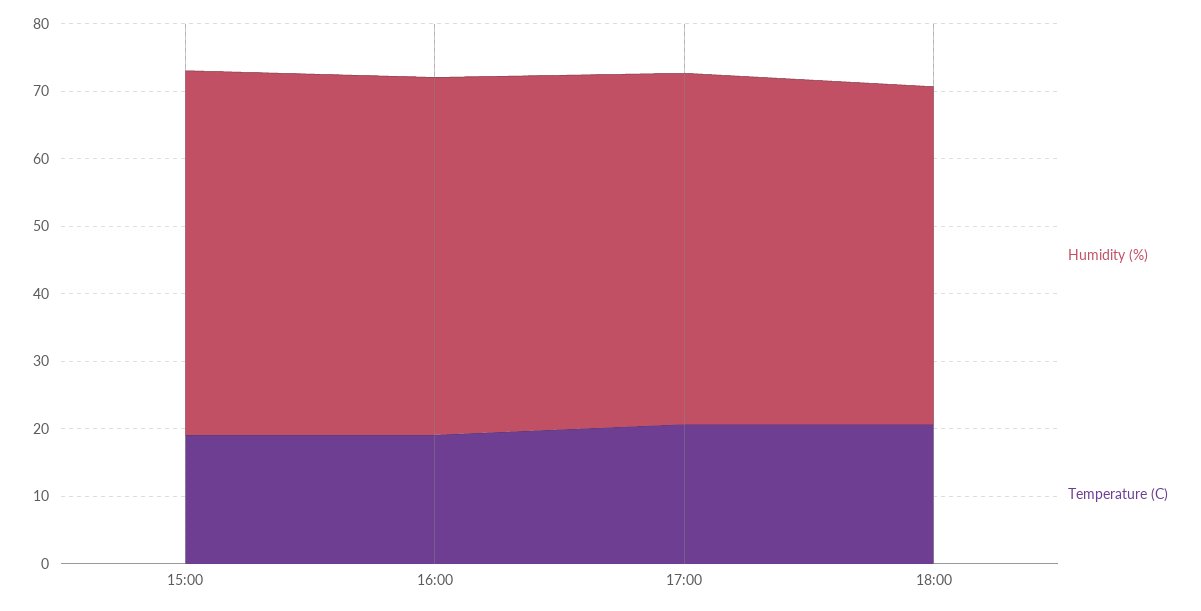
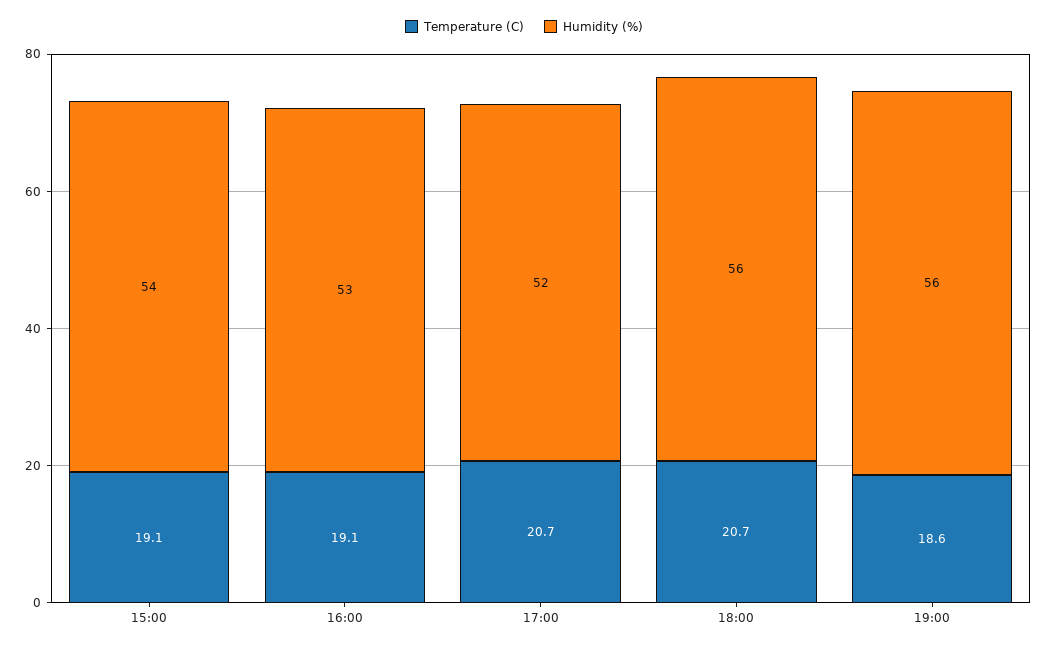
Humidity (%), 18:00: 50 -> 56
Temperature (C), 19:00: none -> 18.6
Humidity (%), 19:00: none -> 56

